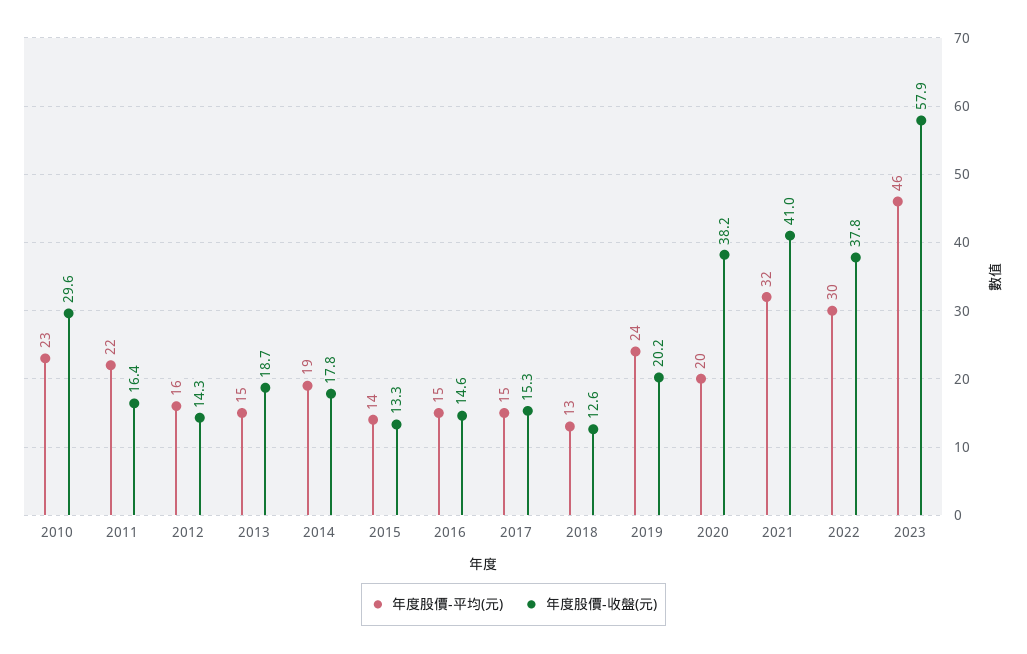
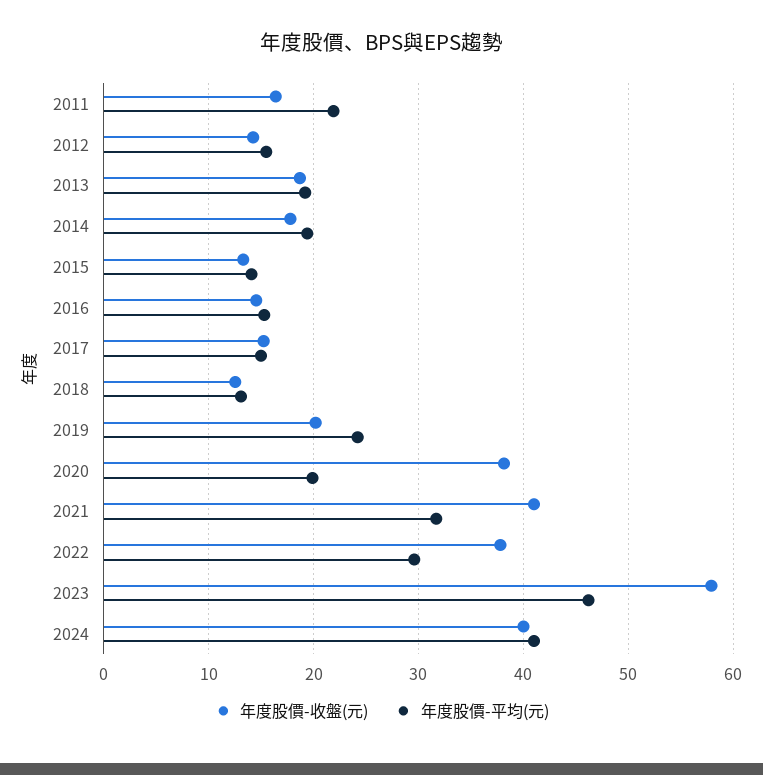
年度股價-平均(元), 2010: 23 -> none
年度股價-收盤(元), 2010: 29.6 -> none
年度股價-平均(元), 2013: 15 -> 19
年度股價-收盤(元), 2024: none -> 40
年度股價-平均(元), 2024: none -> 41

